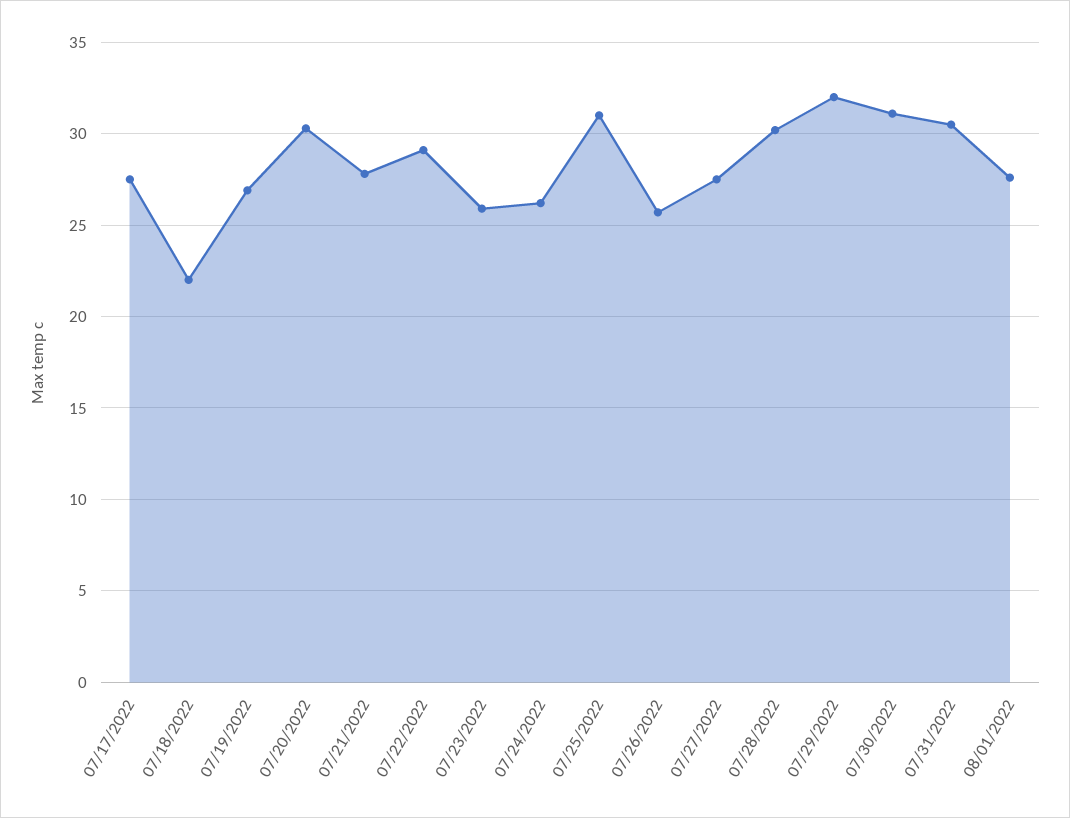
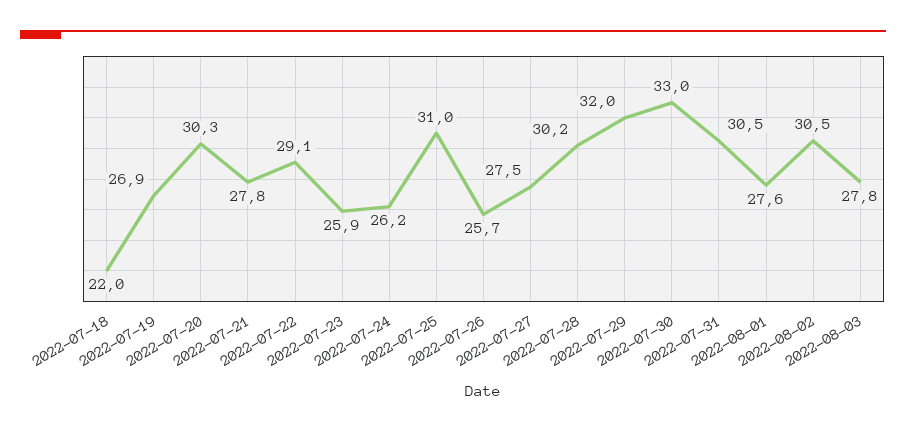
07/17/2022: 27.5 -> none
07/30/2022: 31 -> 33
2022-08-02: none -> 30.5
2022-08-03: none -> 27.8

